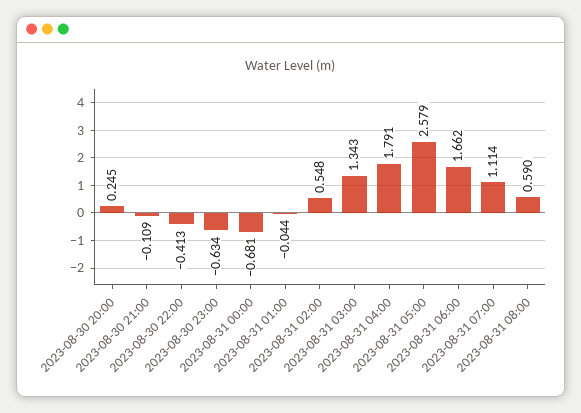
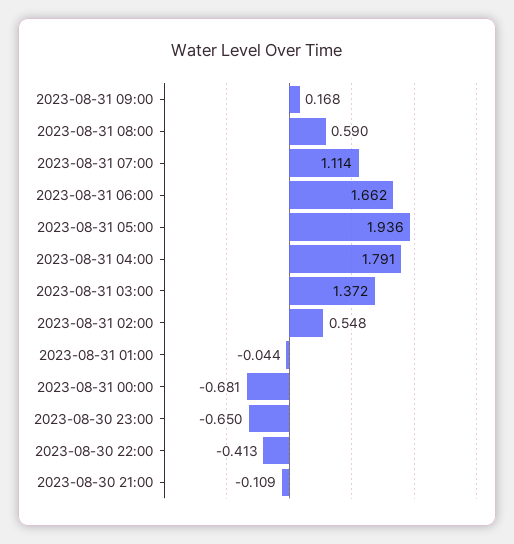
2023-08-30 20:00: 0.245 -> none
2023-08-30 23:00: -0.634 -> -0.65
2023-08-31 03:00: 1.343 -> 1.372
2023-08-31 05:00: 2.579 -> 1.936
2023-08-31 09:00: none -> 0.168

